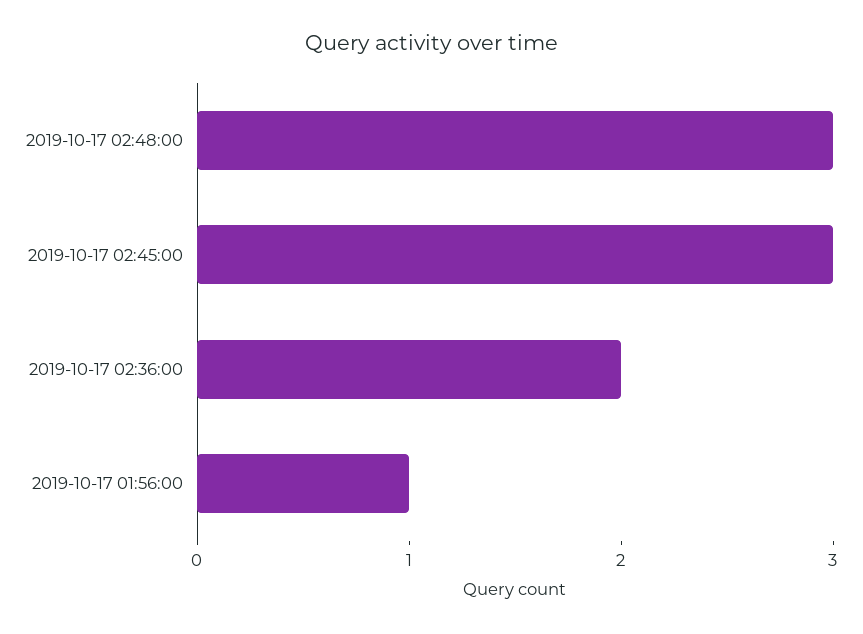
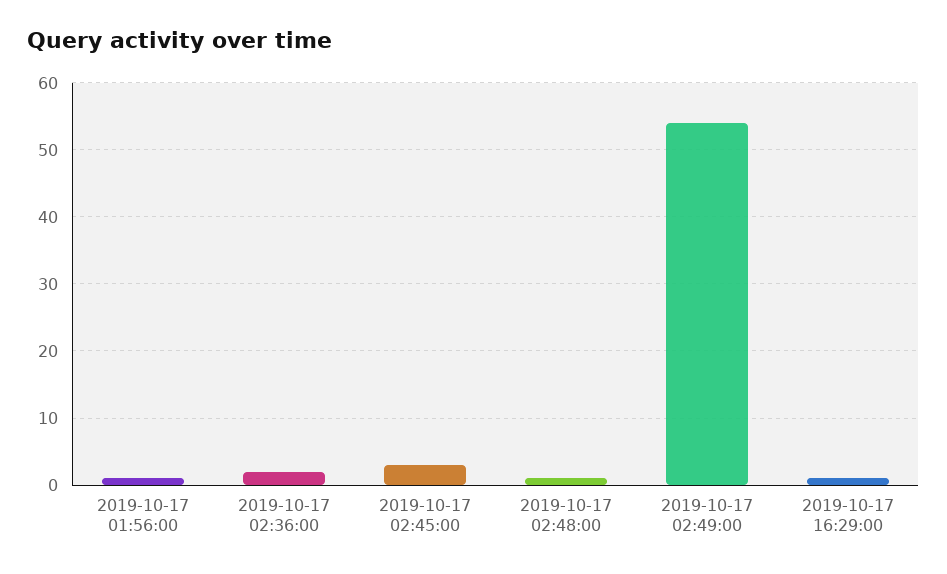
2019-10-17 02:48:00: 3 -> 1
2019-10-17 02:49:00: none -> 54
2019-10-17 16:29:00: none -> 1

